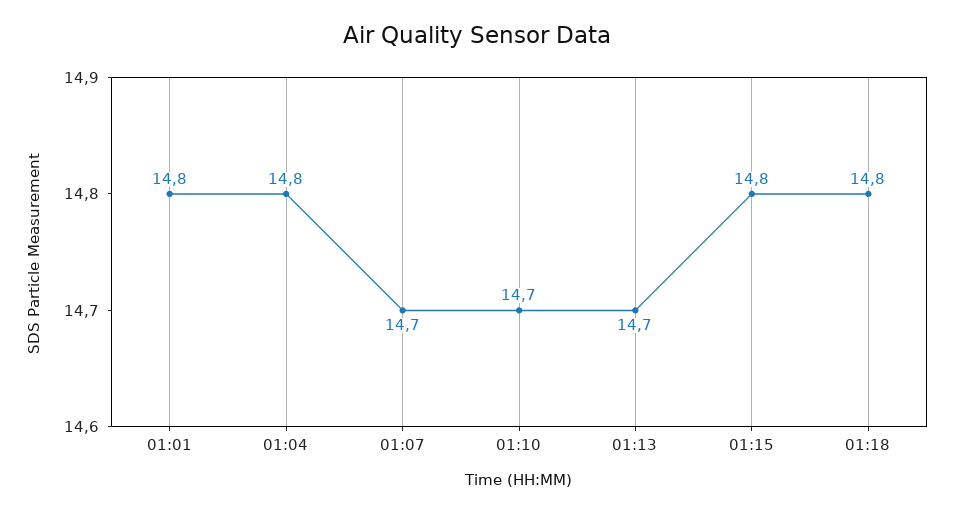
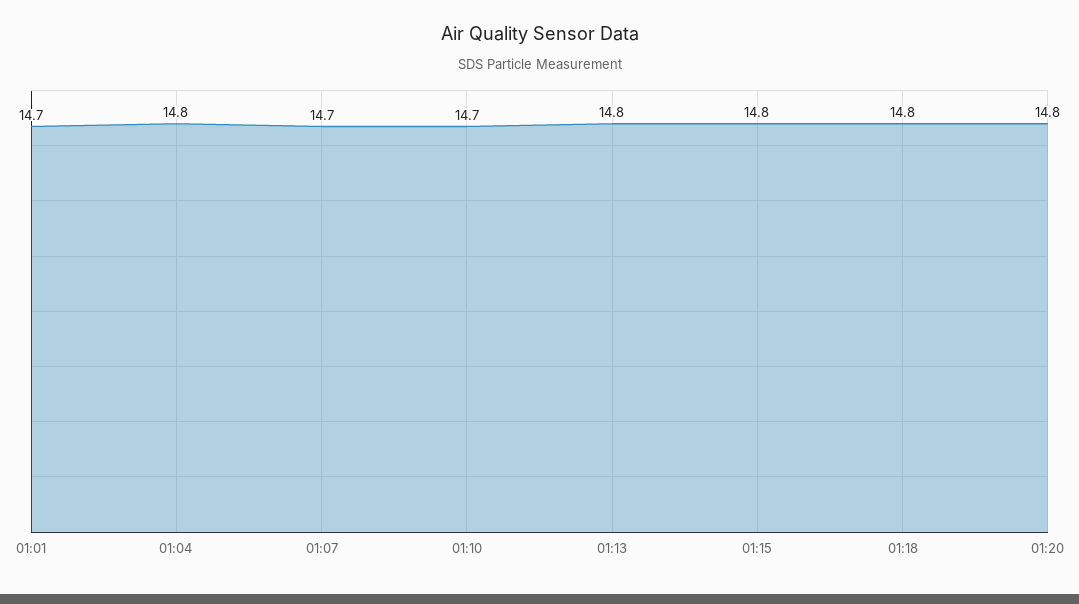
01:01: 14.8 -> 14.7
01:13: 14.7 -> 14.8
01:20: none -> 14.8

